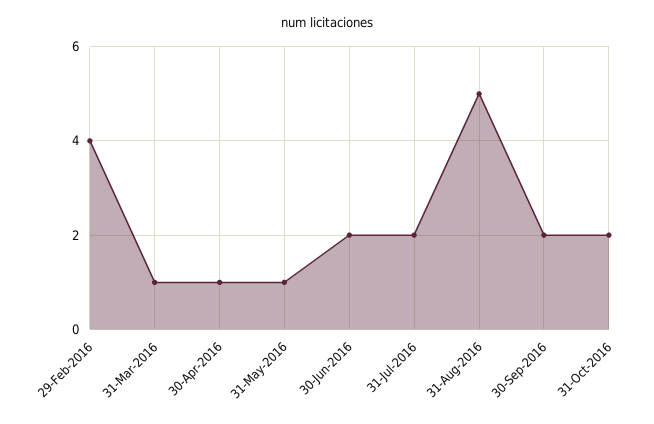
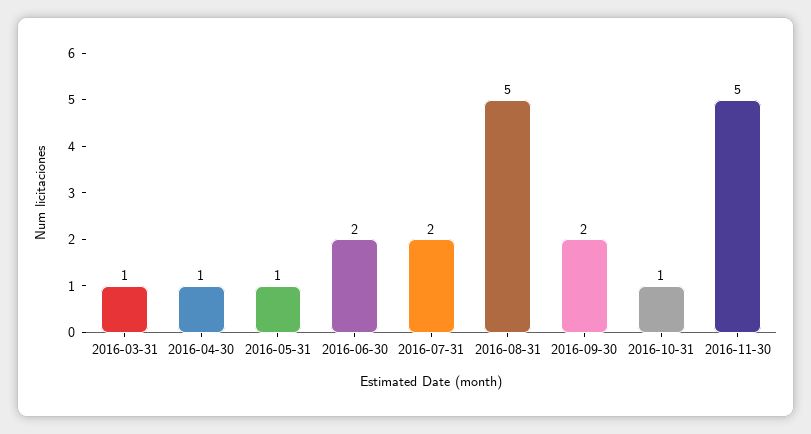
29-Feb-2016: 4 -> none
31-Oct-2016: 2 -> 1
2016-11-30: none -> 5

